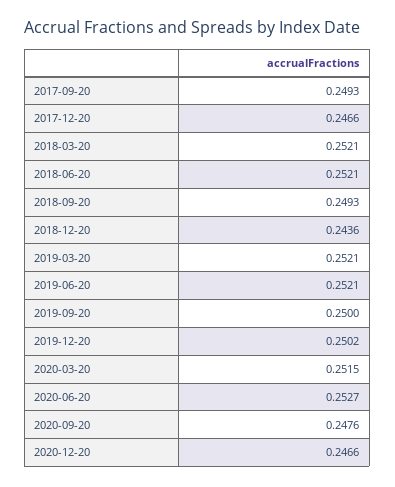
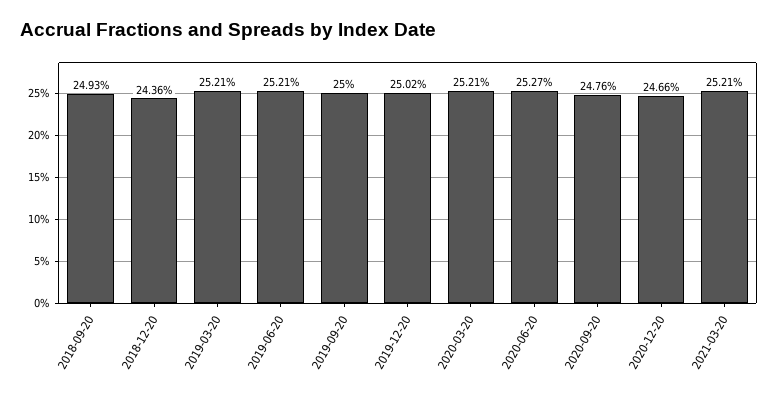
2017-09-20: 0.2493 -> none
2017-12-20: 0.2466 -> none
2018-03-20: 0.2521 -> none
2018-06-20: 0.2521 -> none
2020-03-20: 0.2515 -> 0.2521
2021-03-20: none -> 0.2521

